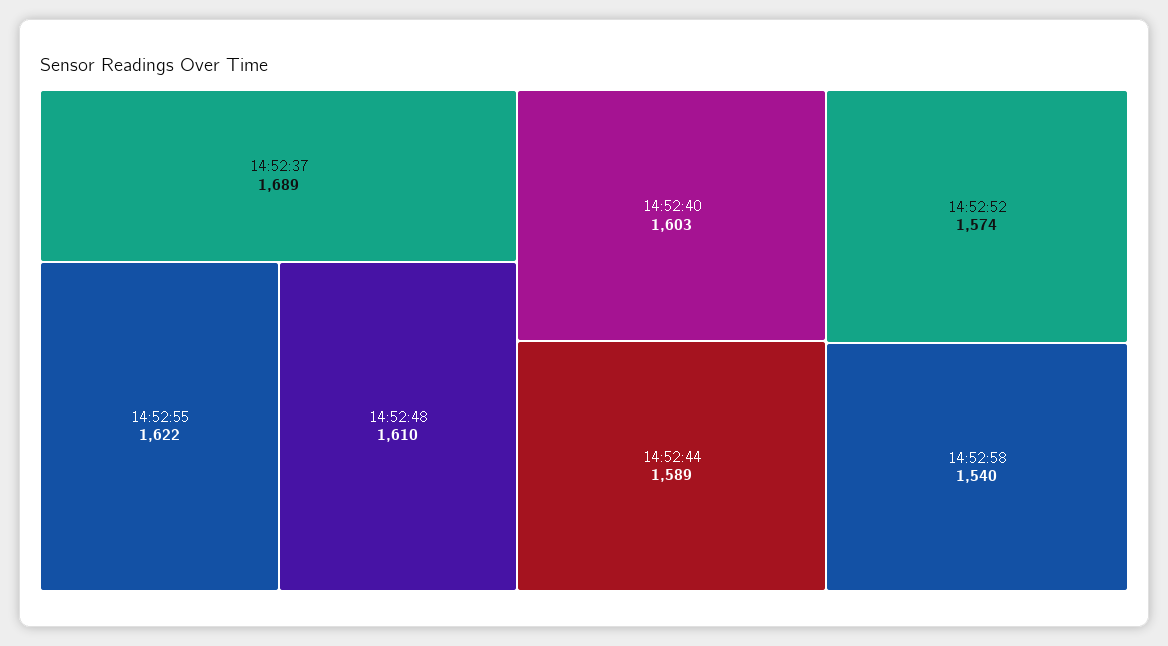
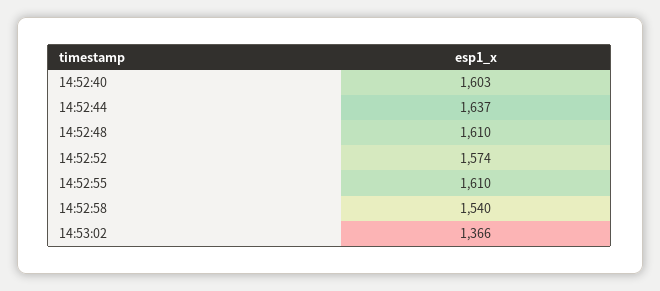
14:52:37: 1689 -> none
14:52:55: 1622 -> 1610
14:52:44: 1589 -> 1637
14:53:02: none -> 1366

